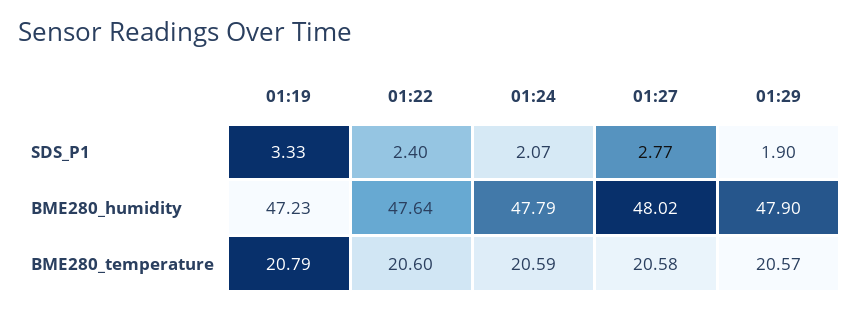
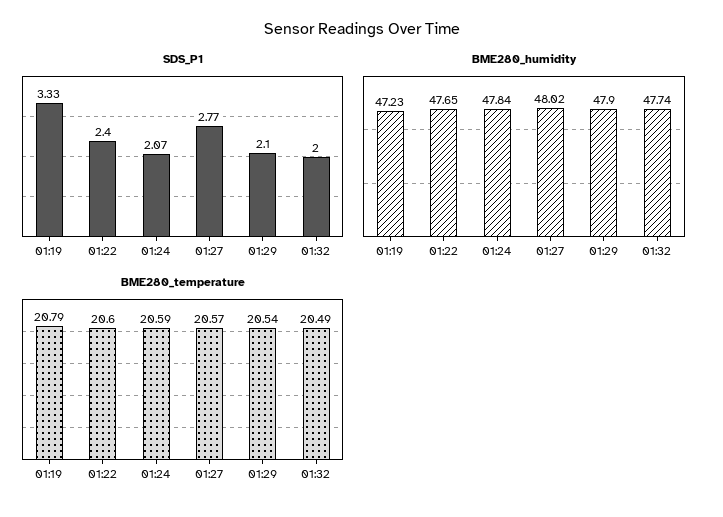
SDS_P1, 01:29: 1.9 -> 2.1
BME280_humidity, 01:22: 47.64 -> 47.65
BME280_humidity, 01:24: 47.79 -> 47.84
BME280_temperature, 01:27: 20.58 -> 20.57
BME280_temperature, 01:29: 20.57 -> 20.54
SDS_P1, 01:32: none -> 2
BME280_humidity, 01:32: none -> 47.74
BME280_temperature, 01:32: none -> 20.49

